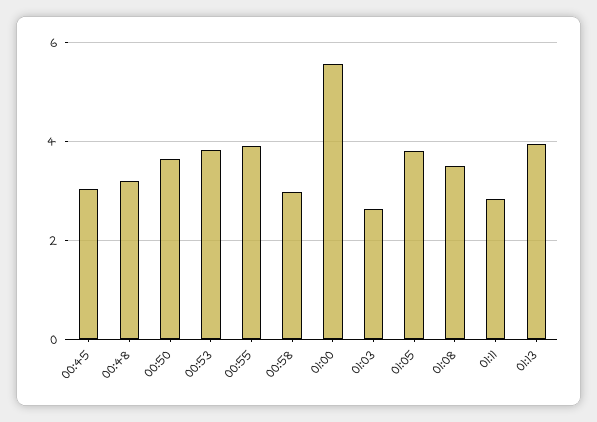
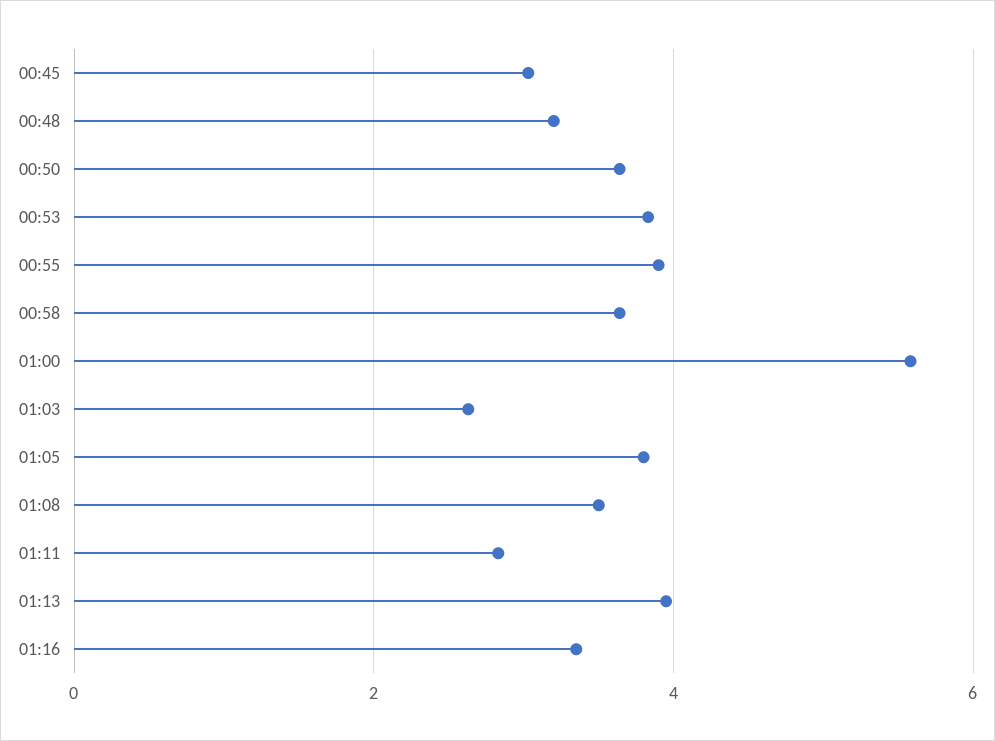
00:58: 3 -> 3.6
01:16: none -> 3.4

